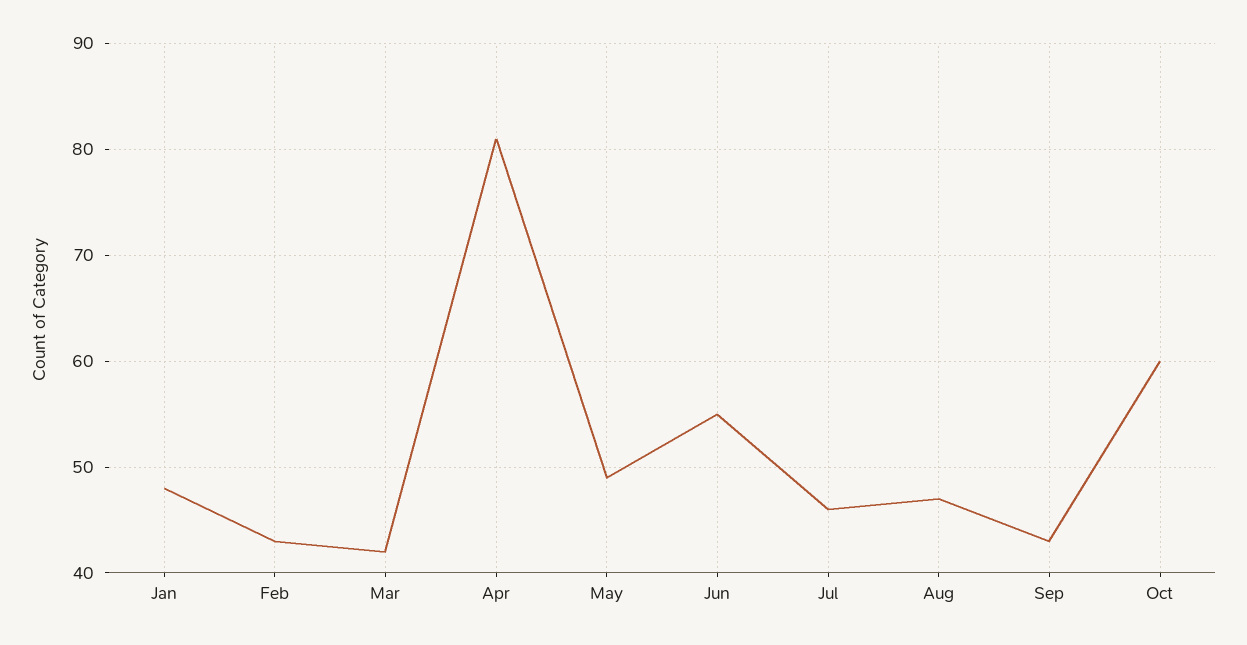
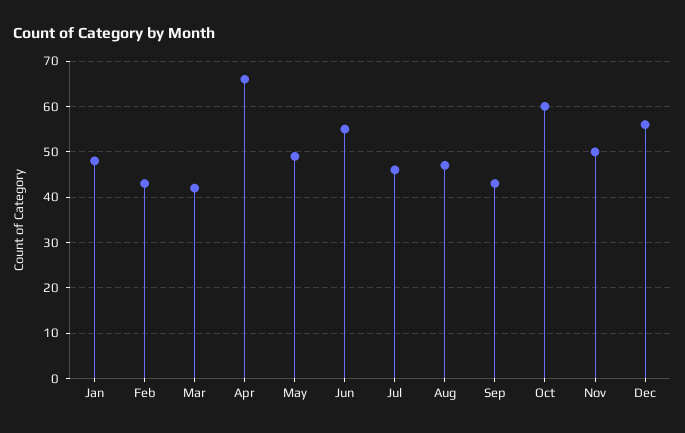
Apr: 81 -> 65
Nov: none -> 50
Dec: none -> 55

